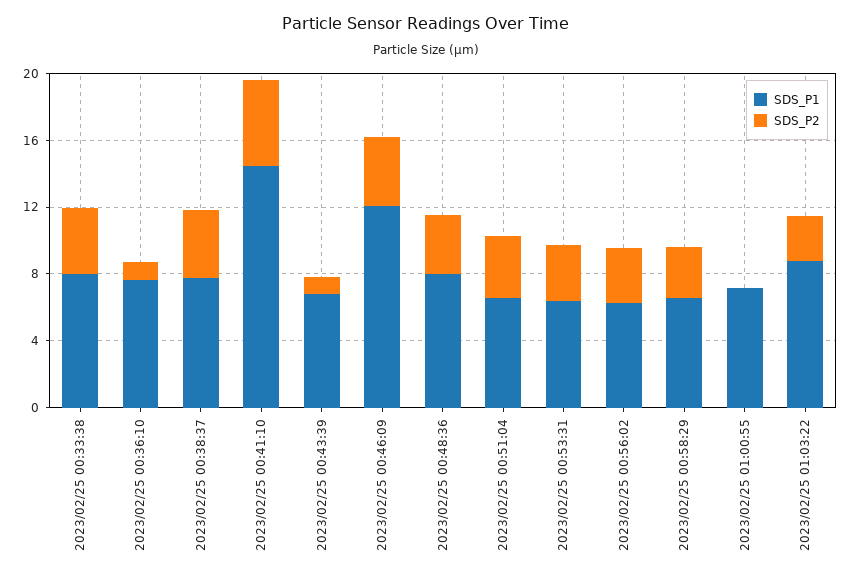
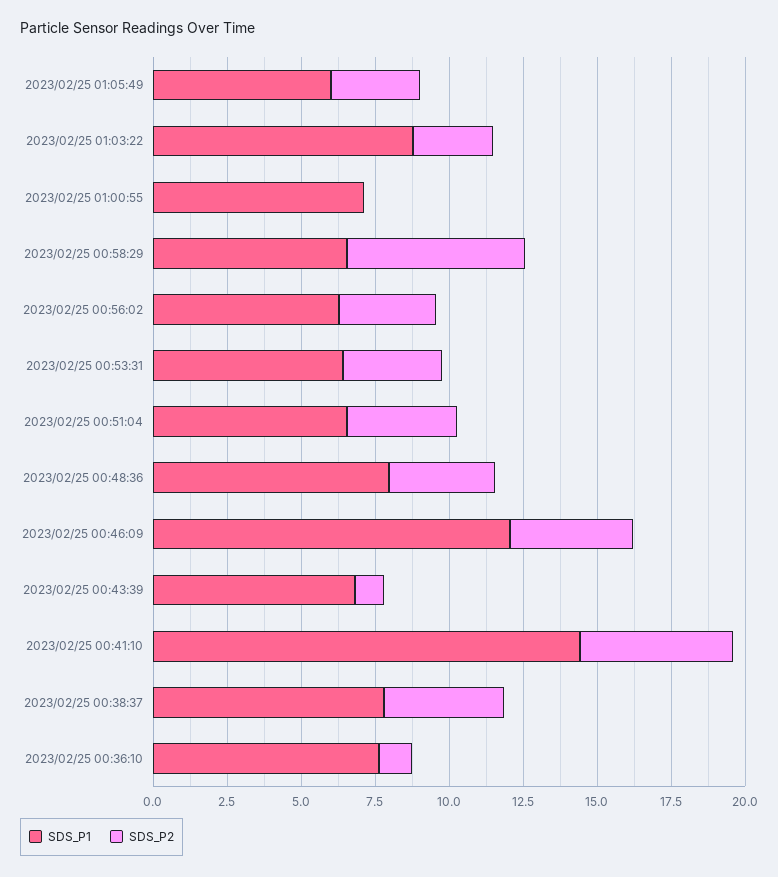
SDS_P1, 2023/02/25 00:33:38: 8 -> none
SDS_P2, 2023/02/25 00:33:38: 4 -> none
SDS_P2, 2023/02/25 00:58:29: 3 -> 6
SDS_P1, 2023/02/25 01:05:49: none -> 6
SDS_P2, 2023/02/25 01:05:49: none -> 3

